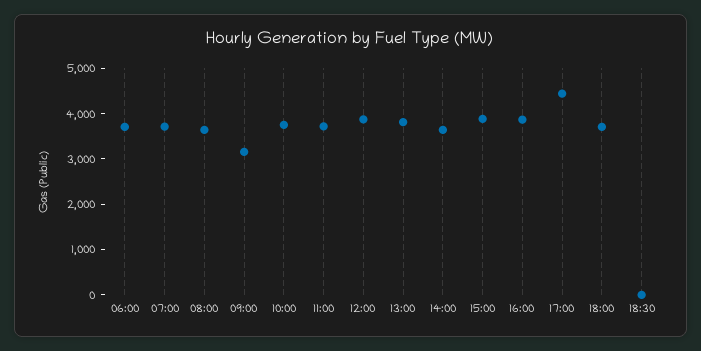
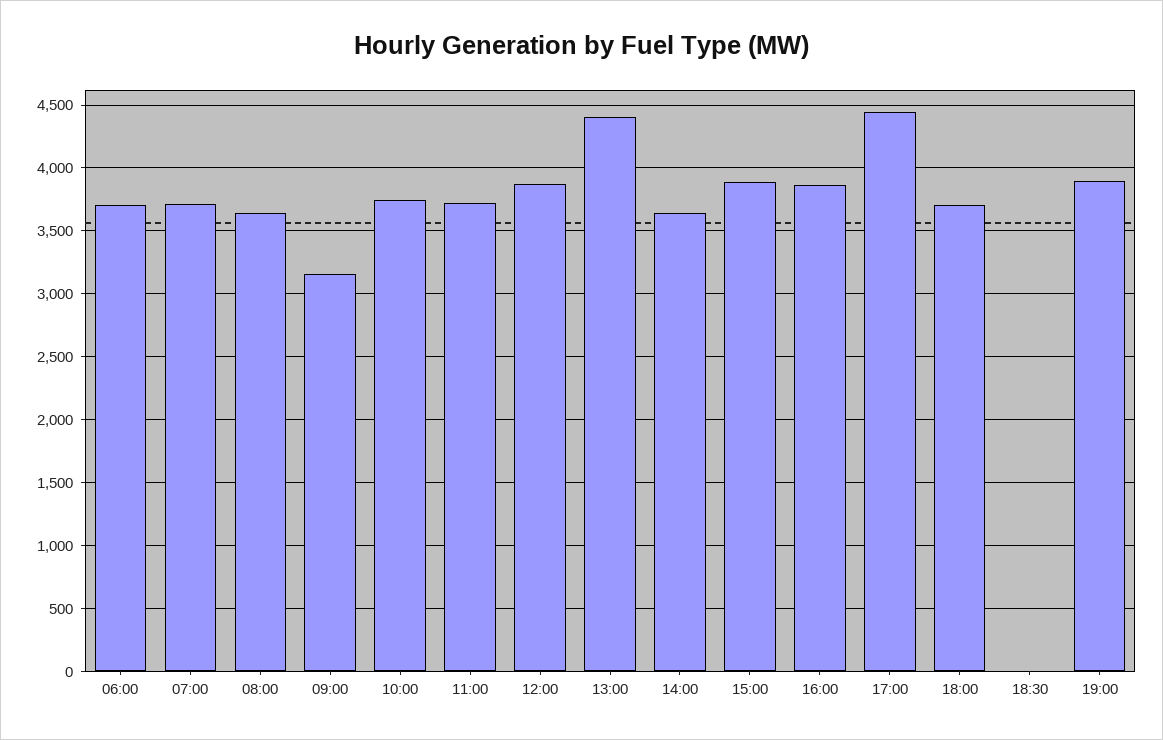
13:00: 3800 -> 4400
19:00: none -> 3900

